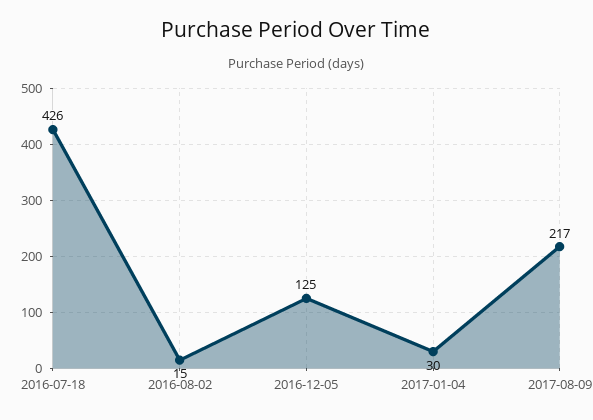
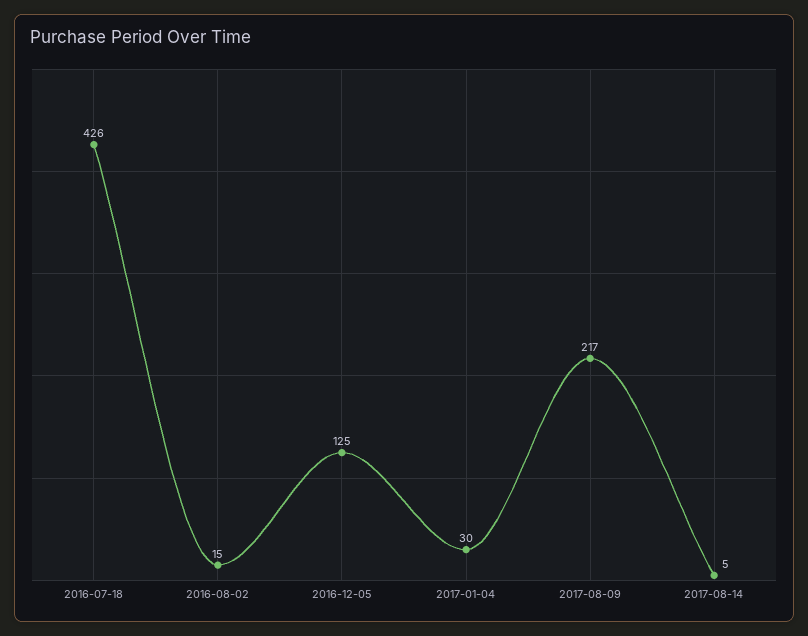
2017-08-14: none -> 5

